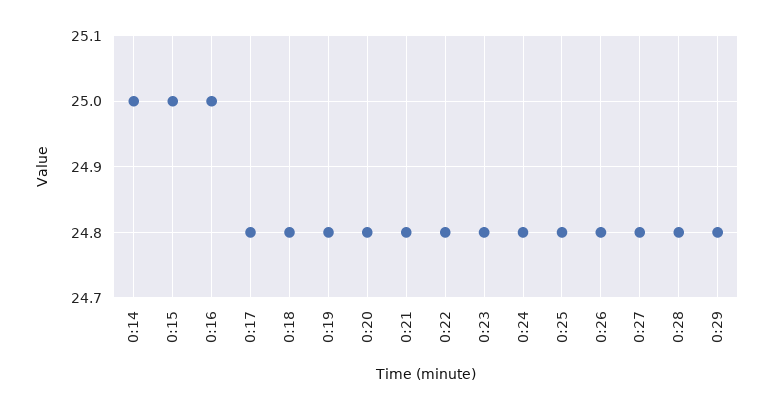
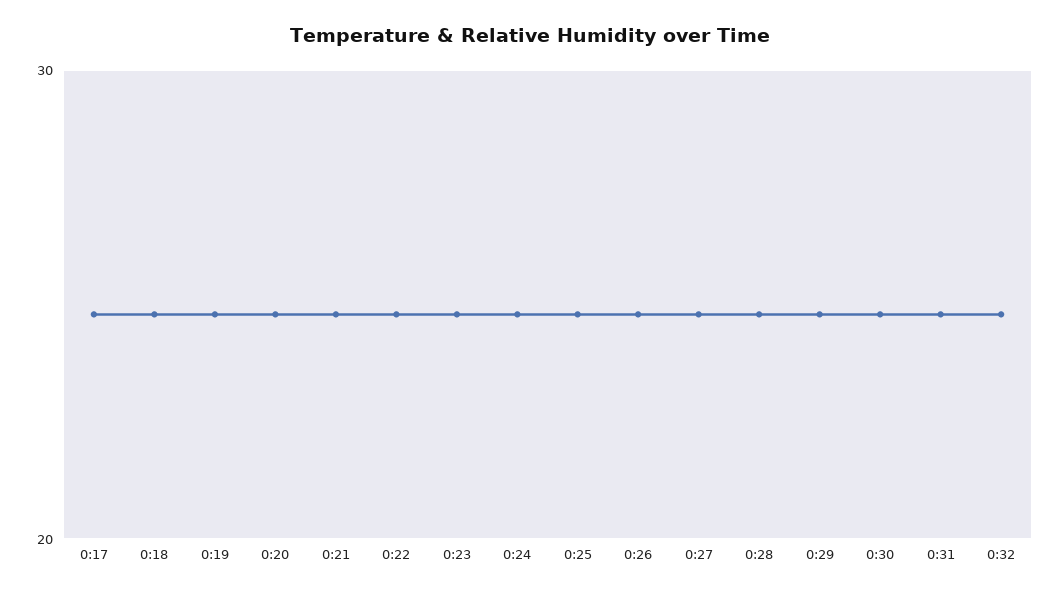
0:14: 25 -> none
0:15: 25 -> none
0:16: 25 -> none
0:30: none -> 25
0:31: none -> 25
0:32: none -> 25

